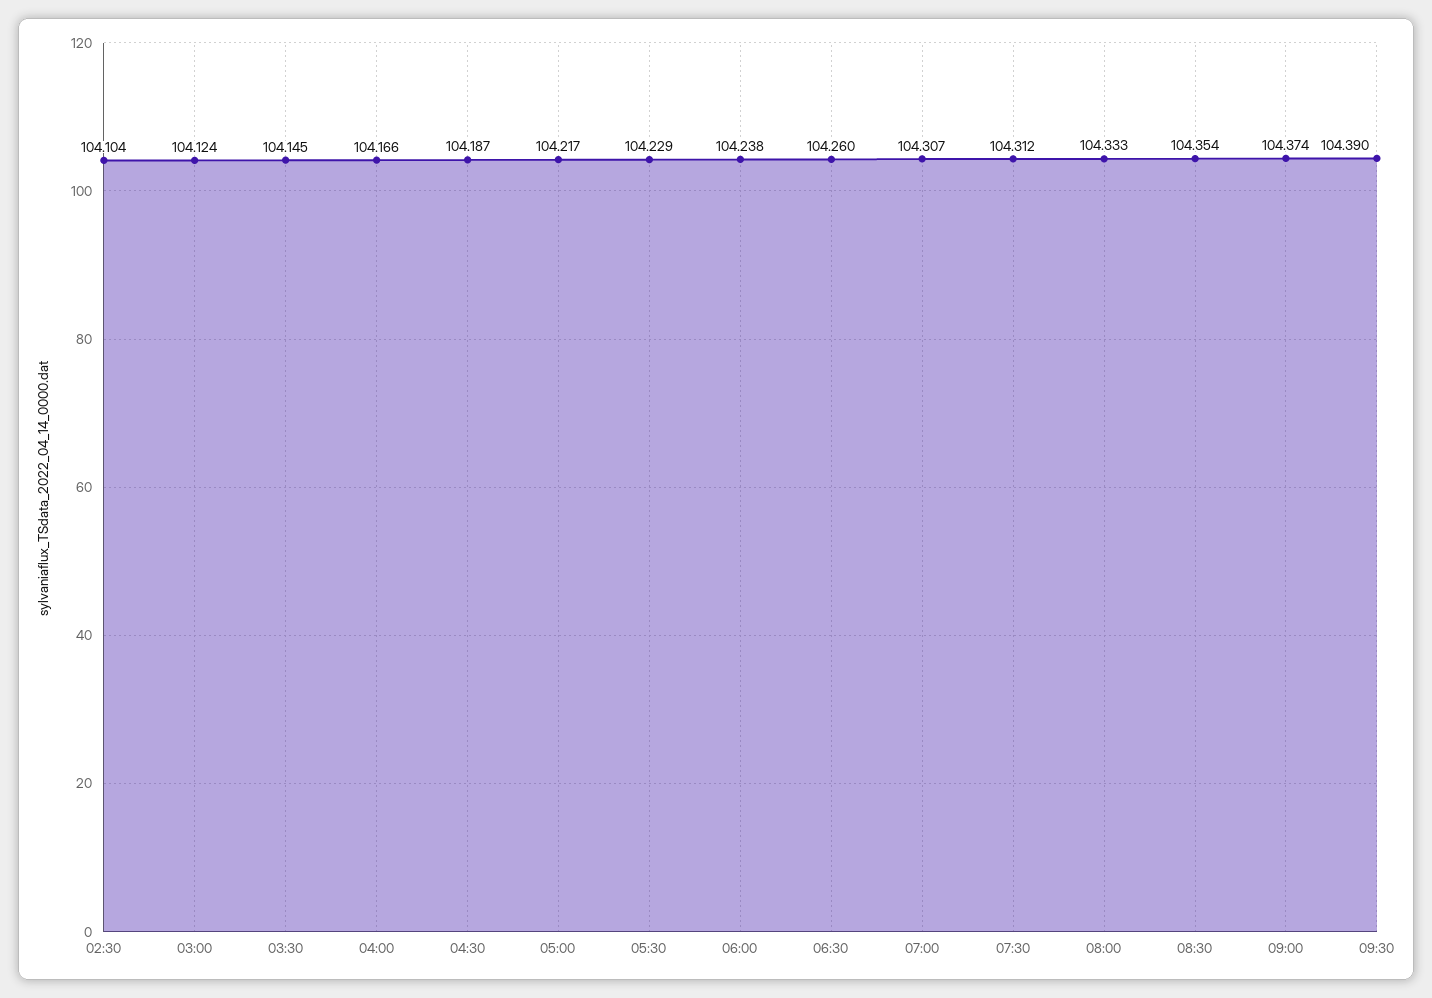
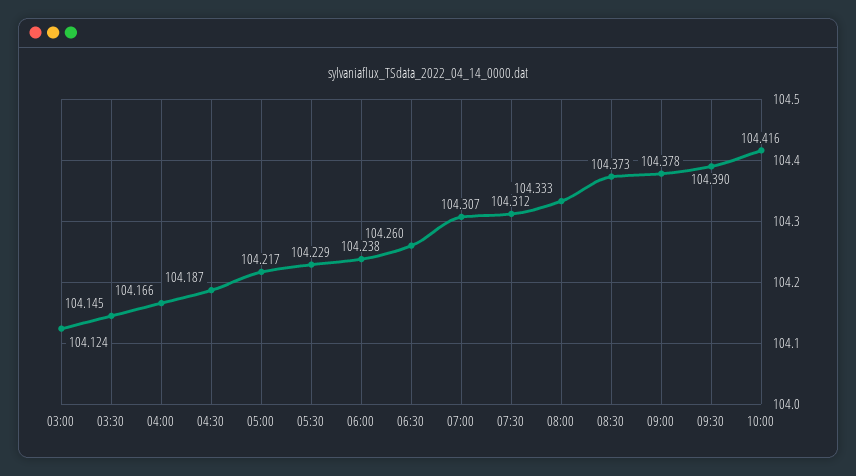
02:30: 104.104 -> none
08:30: 104.354 -> 104.373
09:00: 104.374 -> 104.378
10:00: none -> 104.416

